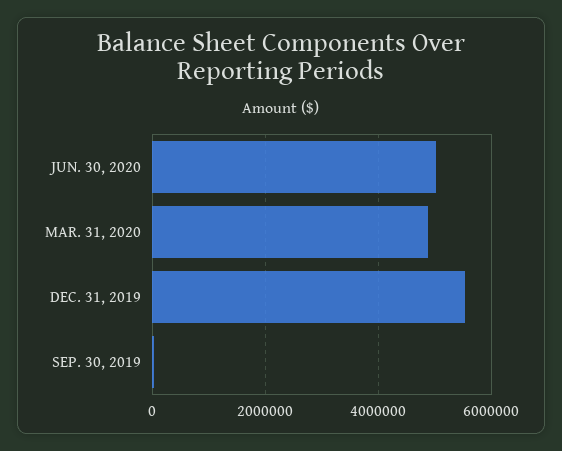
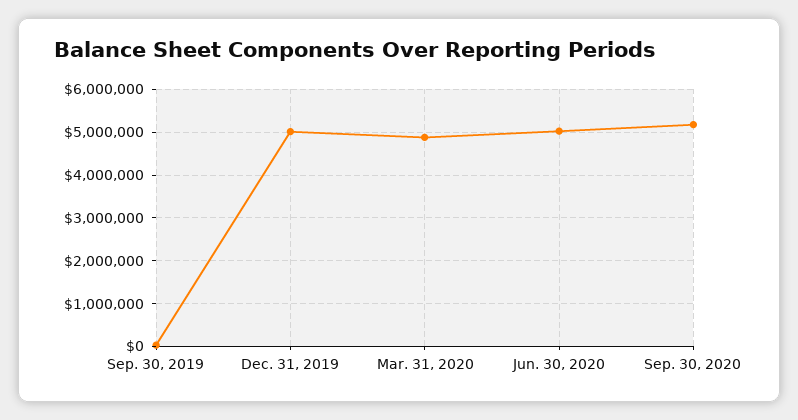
DEC. 31, 2019: 5600000 -> 5000000
Sep. 30, 2020: none -> 5200000

